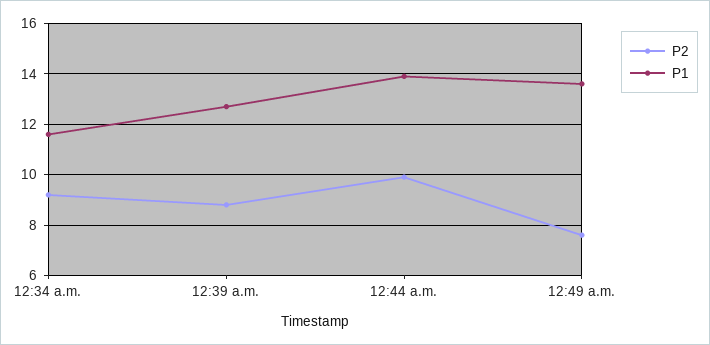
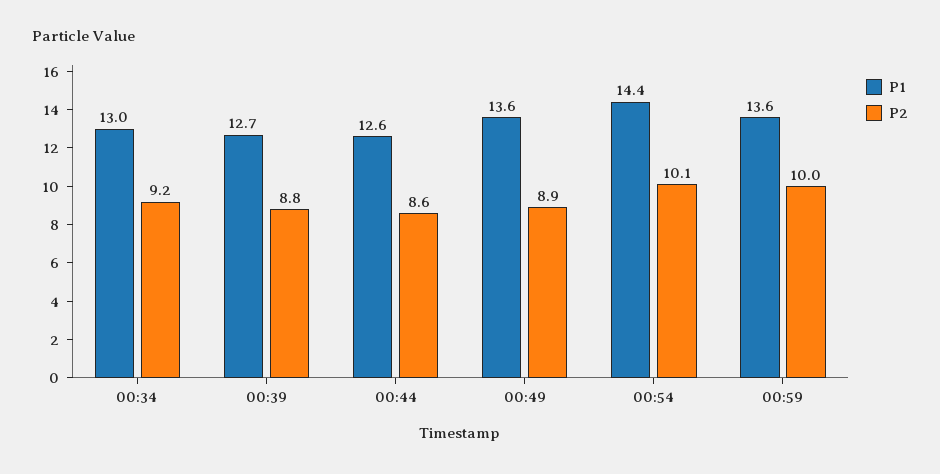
P1, 12:34 a.m.: 11.5 -> 13
P2, 12:44 a.m.: 10 -> 8.6
P1, 12:44 a.m.: 14 -> 12.6
P2, 12:49 a.m.: 7.5 -> 8.9
P1, 00:54: none -> 14.4
P2, 00:54: none -> 10.1
P1, 00:59: none -> 13.6
P2, 00:59: none -> 10

